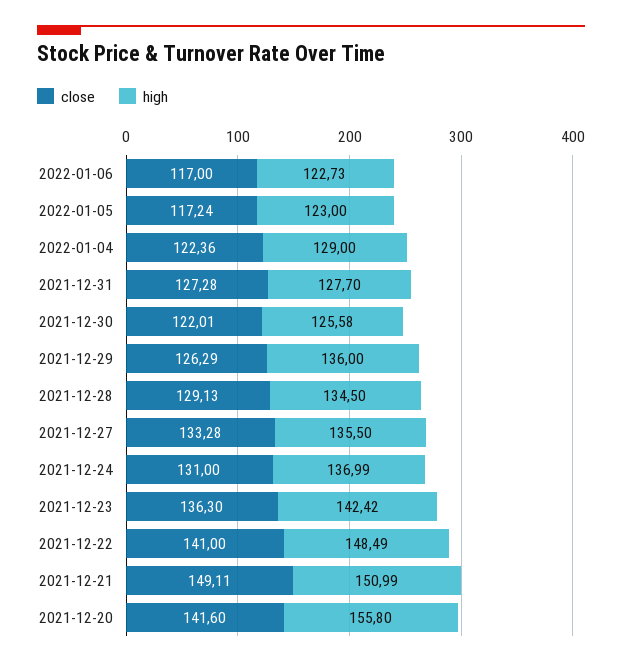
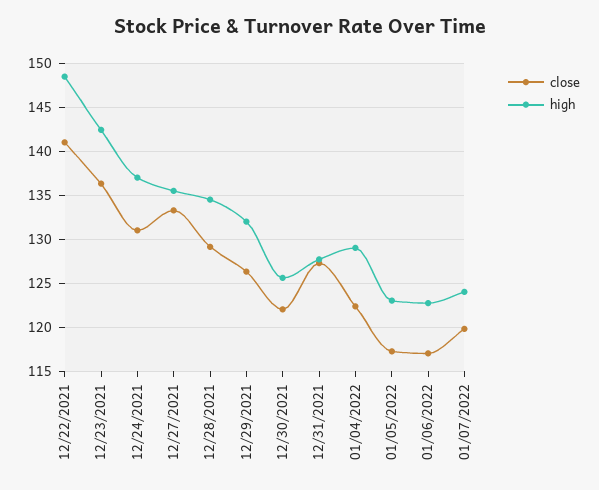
high, 2021-12-29: 136 -> 132
close, 2021-12-21: 149.11 -> none
high, 2021-12-21: 150.99 -> none
close, 2021-12-20: 141.6 -> none
high, 2021-12-20: 155.8 -> none
close, 01/07/2022: none -> 120
high, 01/07/2022: none -> 124

